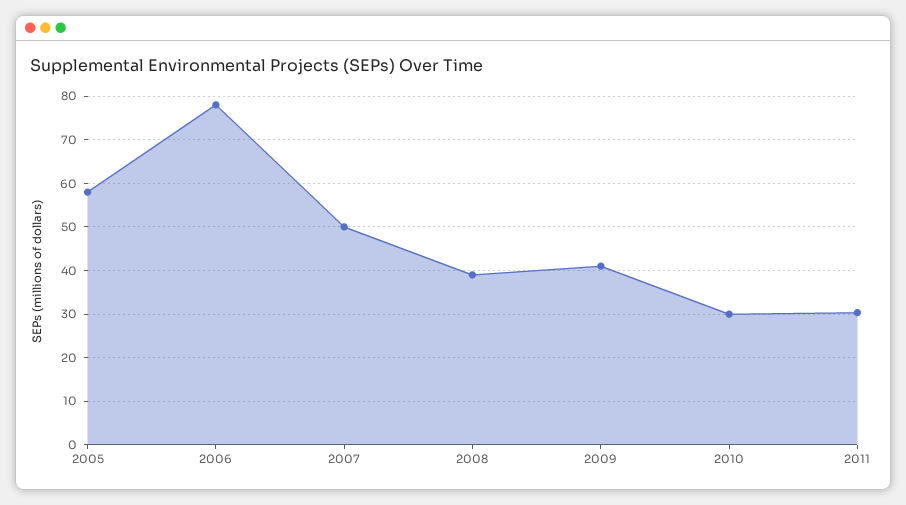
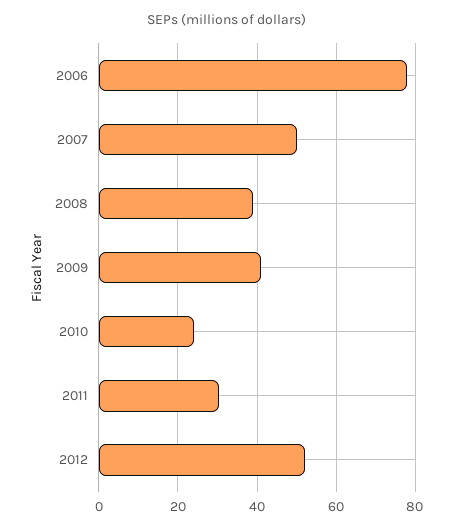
2005: 58 -> none
2010: 30 -> 24
2012: none -> 52

